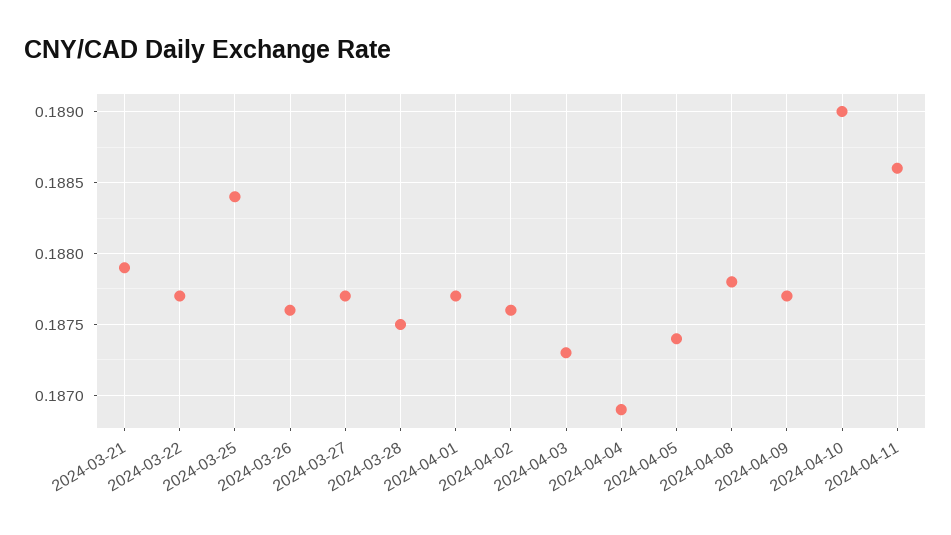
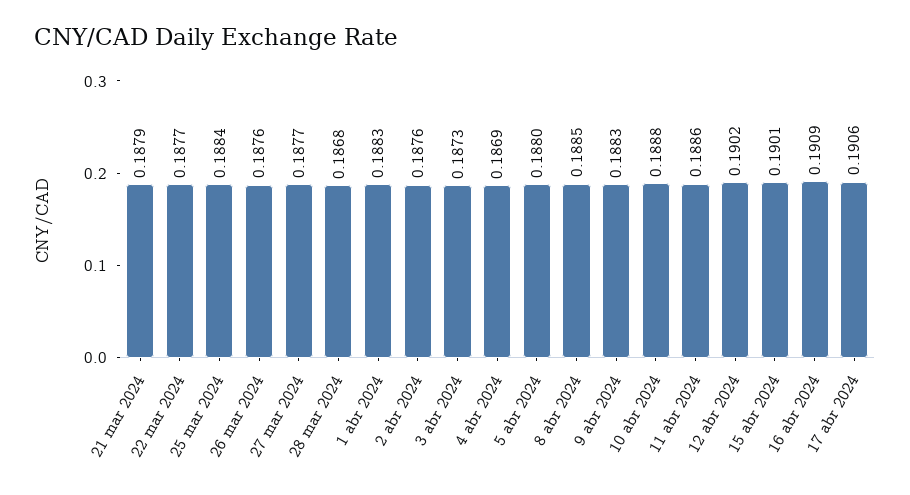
2024-03-28: 0.1875 -> 0.1868
2024-04-01: 0.1877 -> 0.1883
2024-04-05: 0.1874 -> 0.188
2024-04-08: 0.1878 -> 0.1885
2024-04-09: 0.1877 -> 0.1883
2024-04-10: 0.189 -> 0.1888
12 abr 2024: none -> 0.1902
15 abr 2024: none -> 0.1901
16 abr 2024: none -> 0.1909
17 abr 2024: none -> 0.1906

